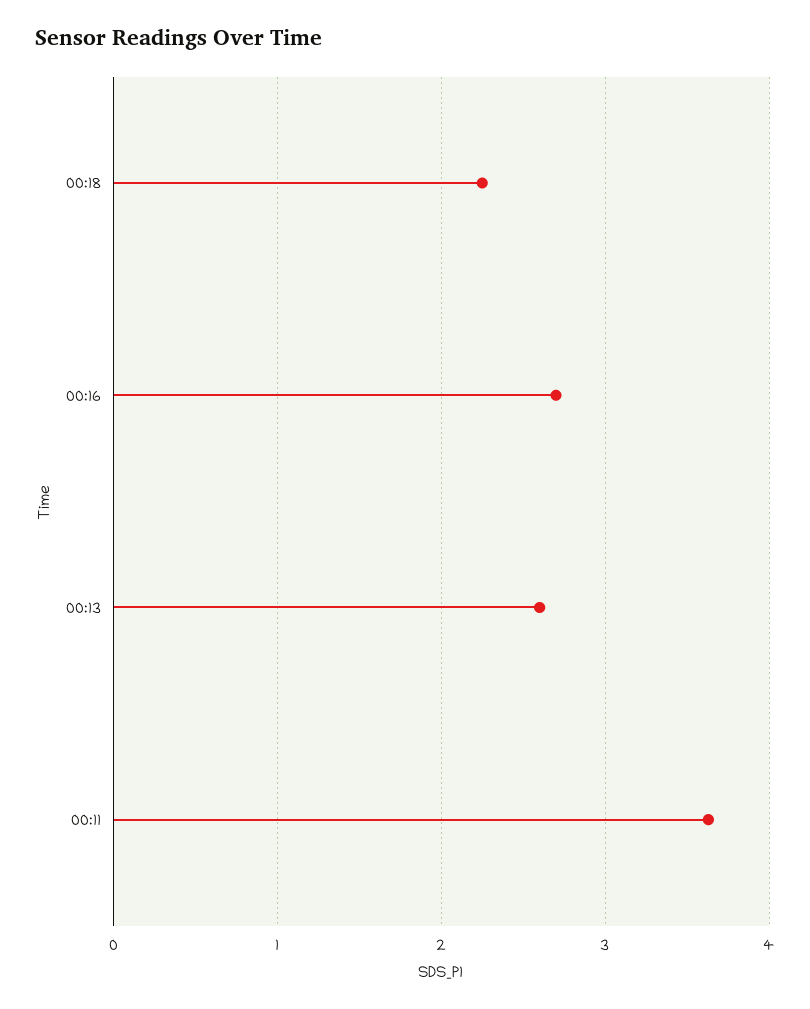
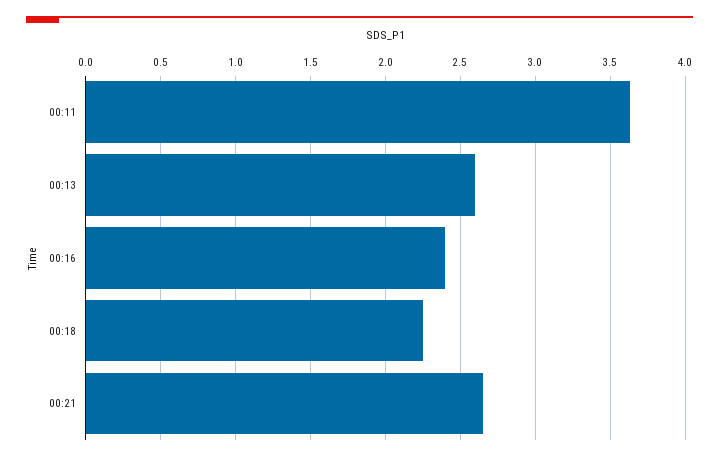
00:16: 2.7 -> 2.4
00:21: none -> 2.65

